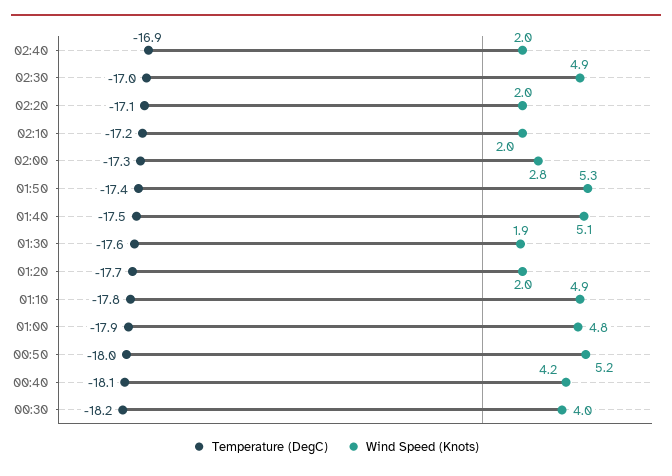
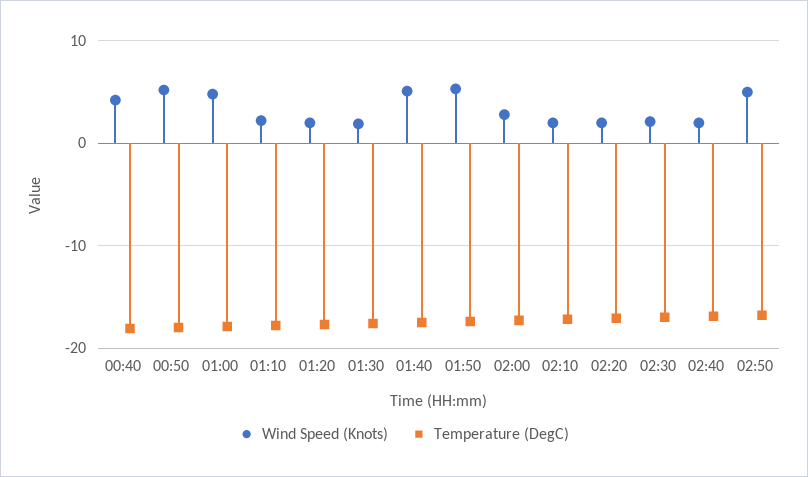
Wind Speed (Knots), 02:30: 4.9 -> 2
Wind Speed (Knots), 01:10: 4.9 -> 2
Temperature (DegC), 00:30: -18.2 -> none
Wind Speed (Knots), 00:30: 4 -> none
Wind Speed (Knots), 02:50: none -> 5
Temperature (DegC), 02:50: none -> -17

